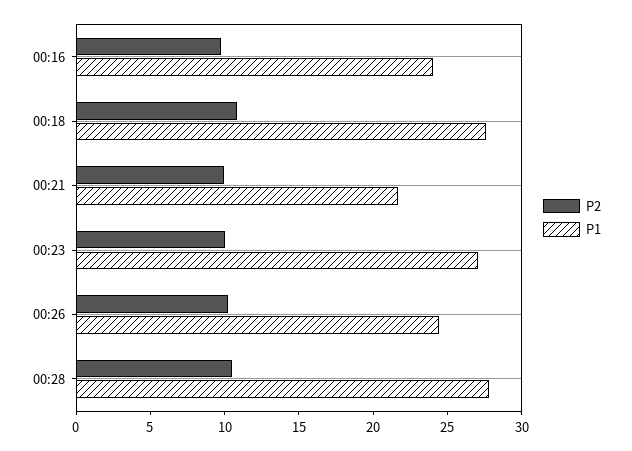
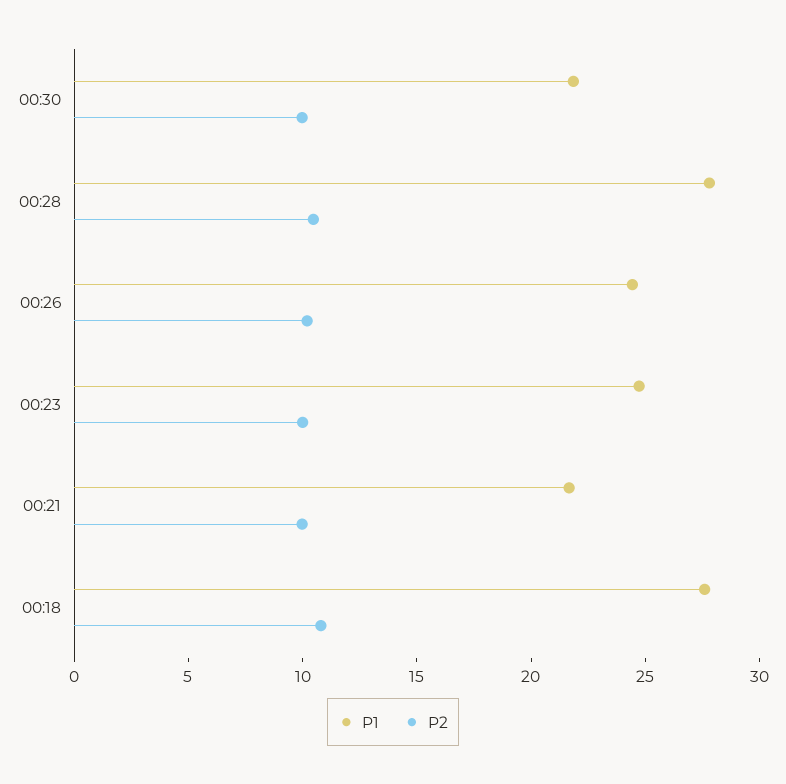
P2, 00:16: 10 -> none
P1, 00:16: 24 -> none
P1, 00:23: 27 -> 25
P1, 00:30: none -> 22
P2, 00:30: none -> 10

